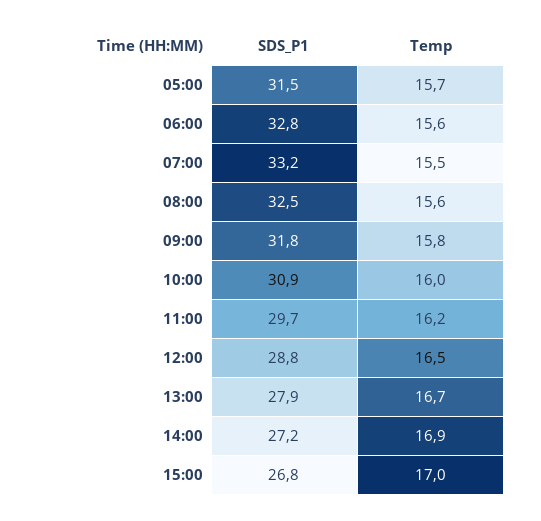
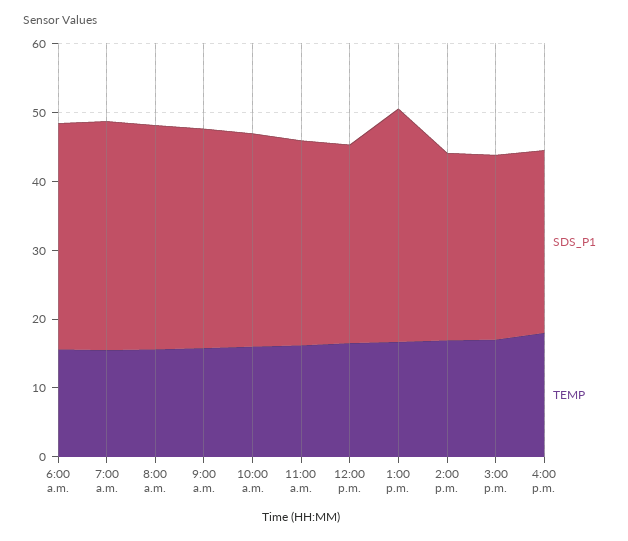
SDS_P1, 05:00: 31.5 -> none
Temp, 05:00: 15.7 -> none
SDS_P1, 13:00: 27.9 -> 34
SDS_P1, 4:00 p.m.: none -> 26
Temp, 4:00 p.m.: none -> 18

